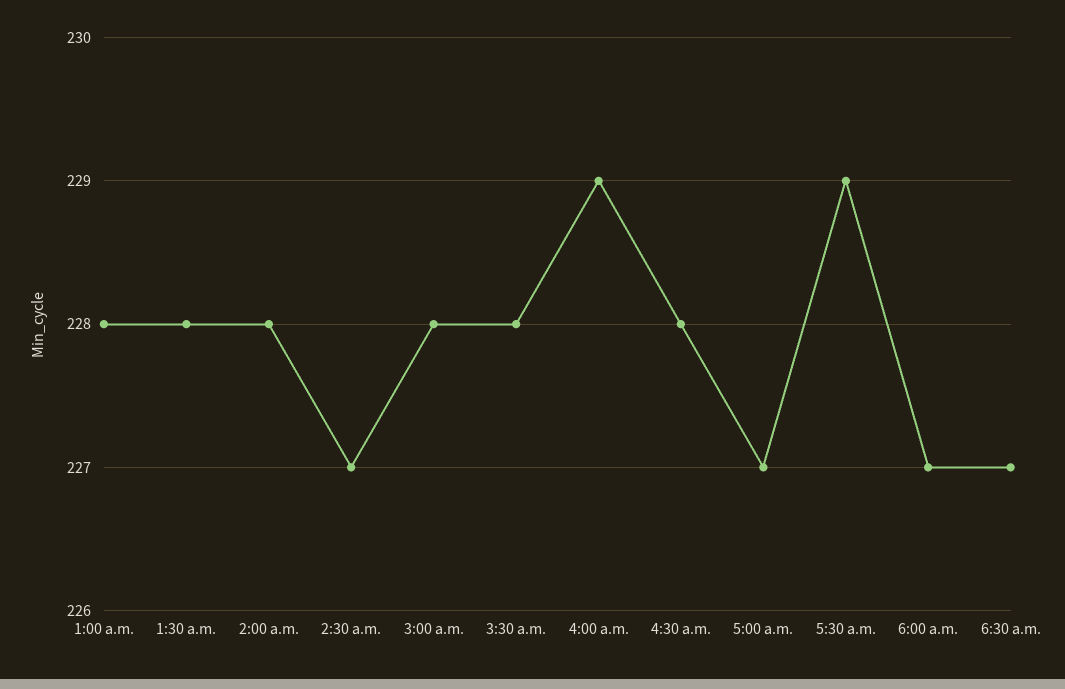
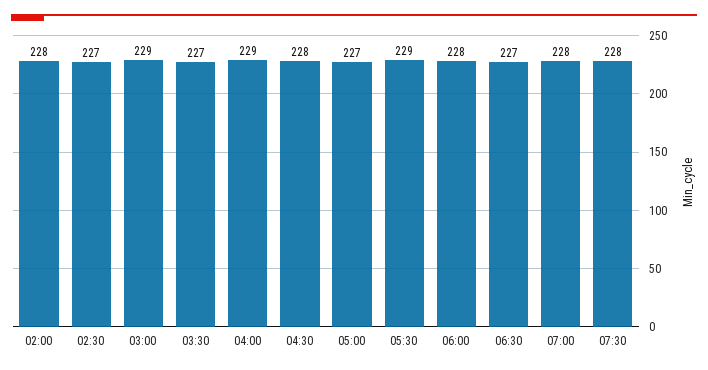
1:00 a.m.: 228 -> none
1:30 a.m.: 228 -> none
3:00 a.m.: 228 -> 229
3:30 a.m.: 228 -> 227
6:00 a.m.: 227 -> 228
07:00: none -> 228
07:30: none -> 228

